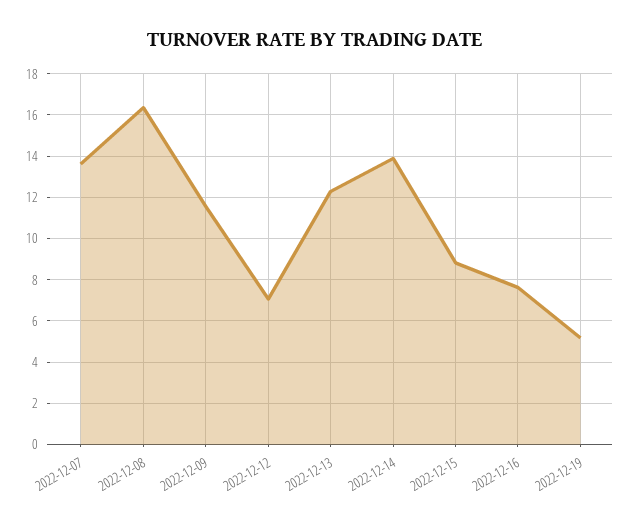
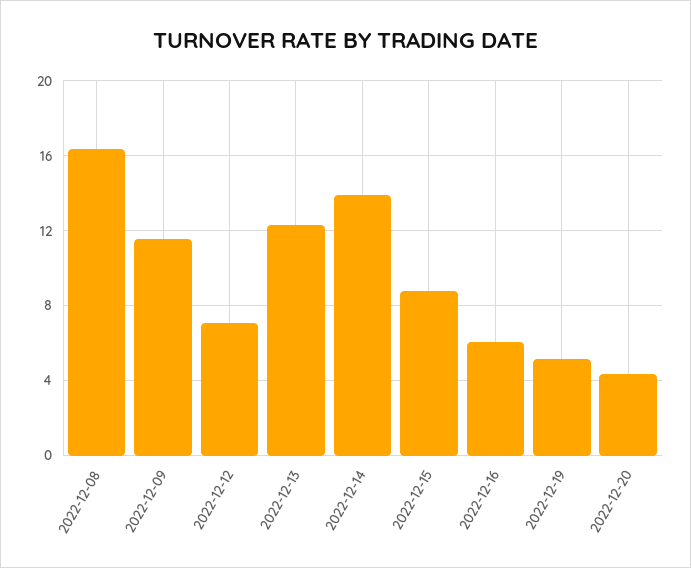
2022-12-07: 13.5 -> none
2022-12-16: 7.5 -> 6
2022-12-20: none -> 4.5

